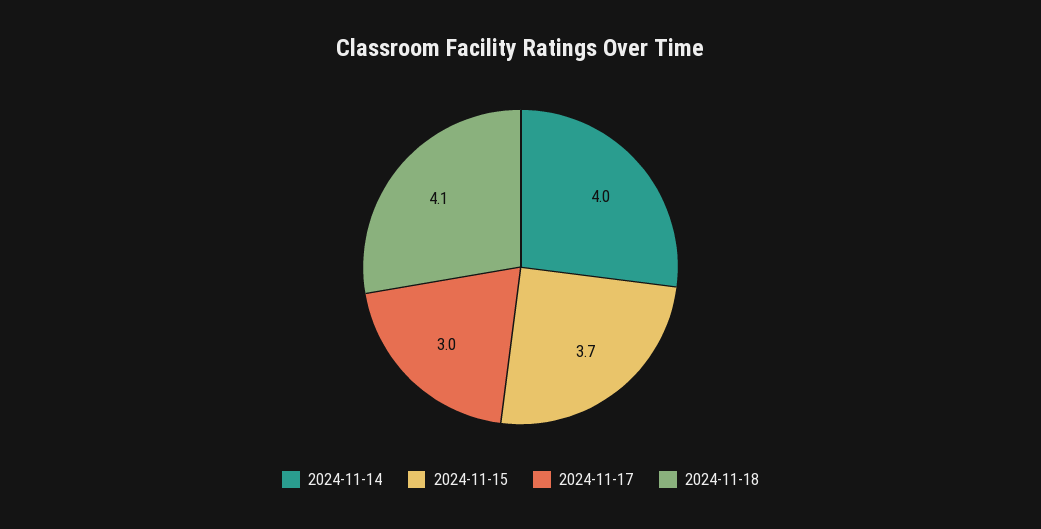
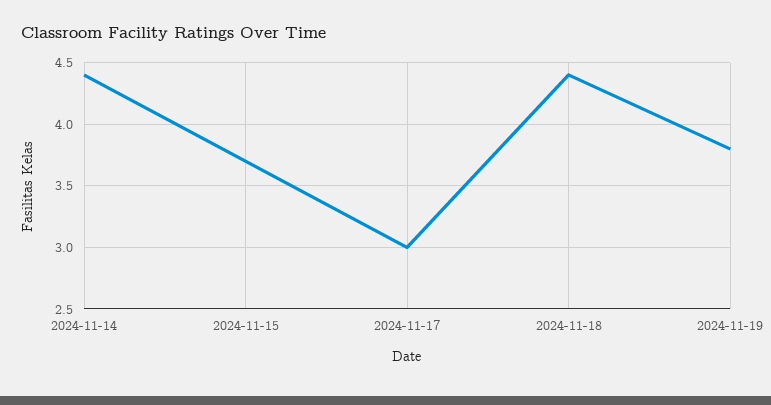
2024-11-14: 4 -> 4.4
2024-11-18: 4.1 -> 4.4
2024-11-19: none -> 3.8

